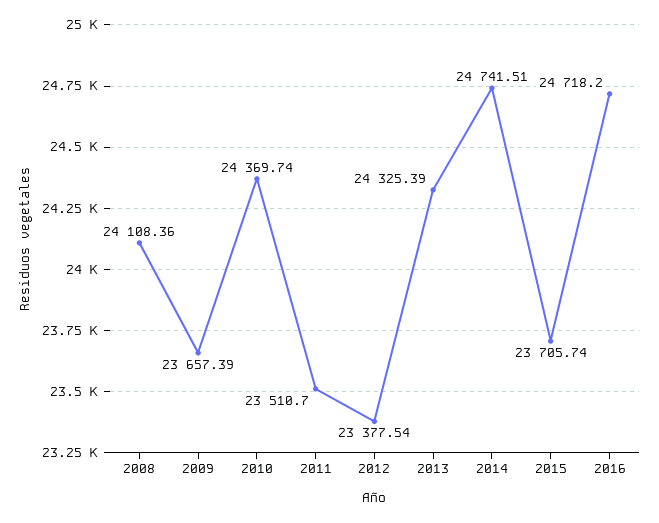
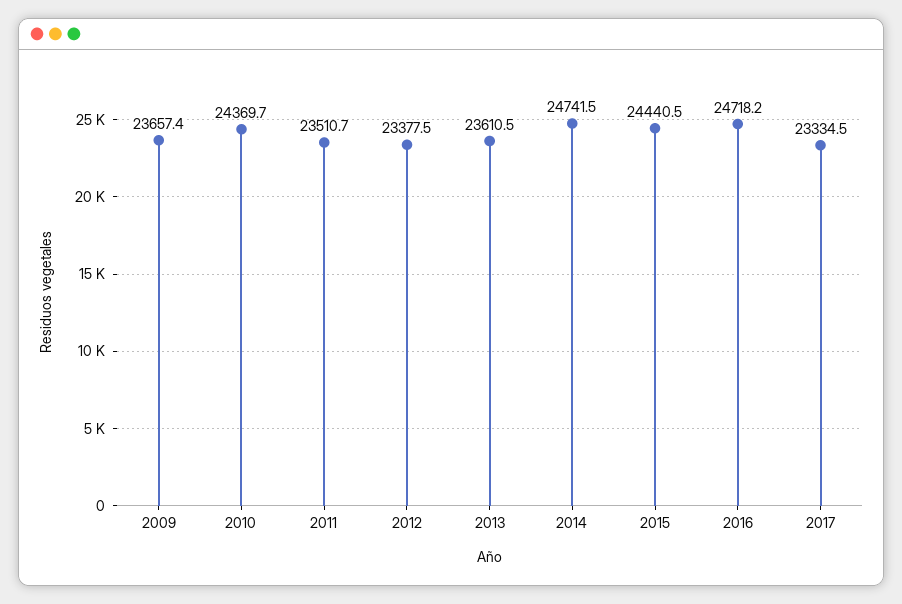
2008: 24108.36 -> none
2013: 24325.39 -> 23610.5
2015: 23705.74 -> 24440.5
2017: none -> 23334.5

